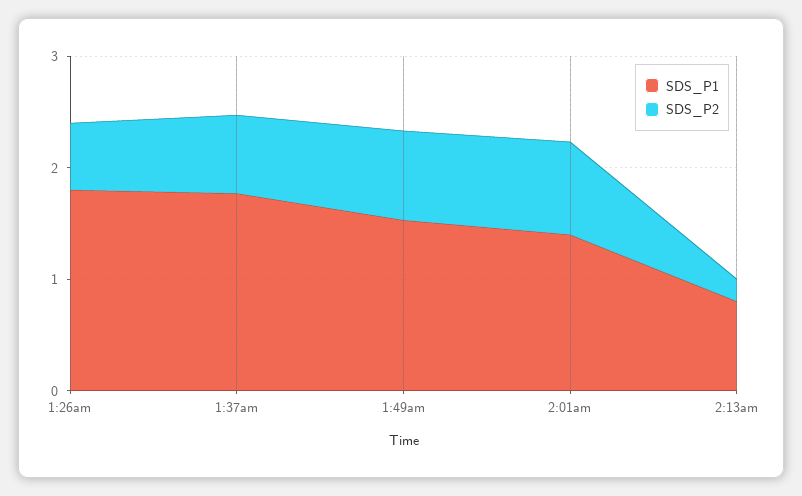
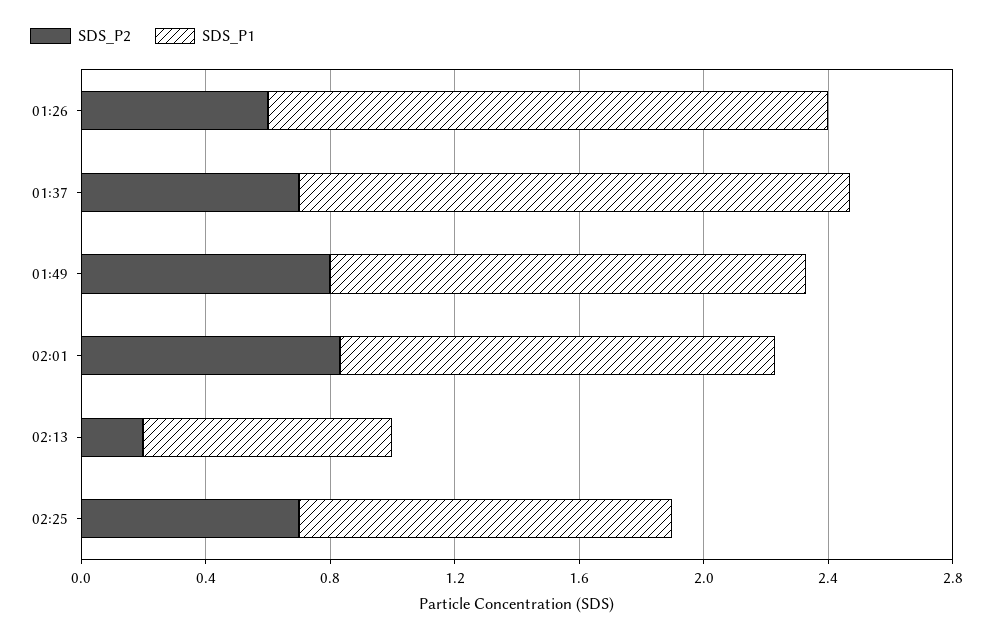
SDS_P2, 02:25: none -> 0.7
SDS_P1, 02:25: none -> 1.2

